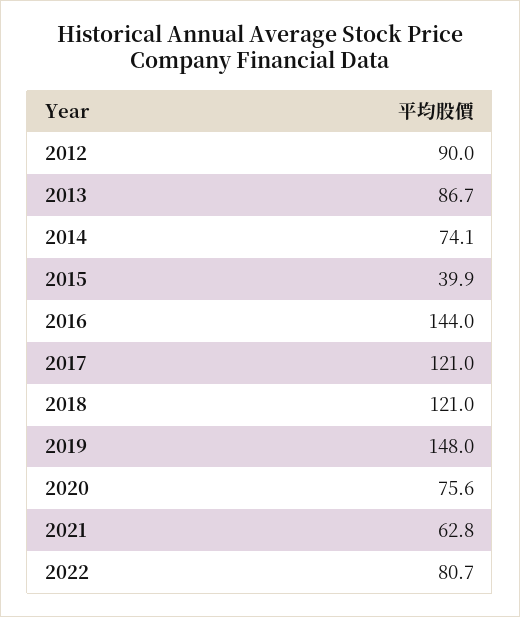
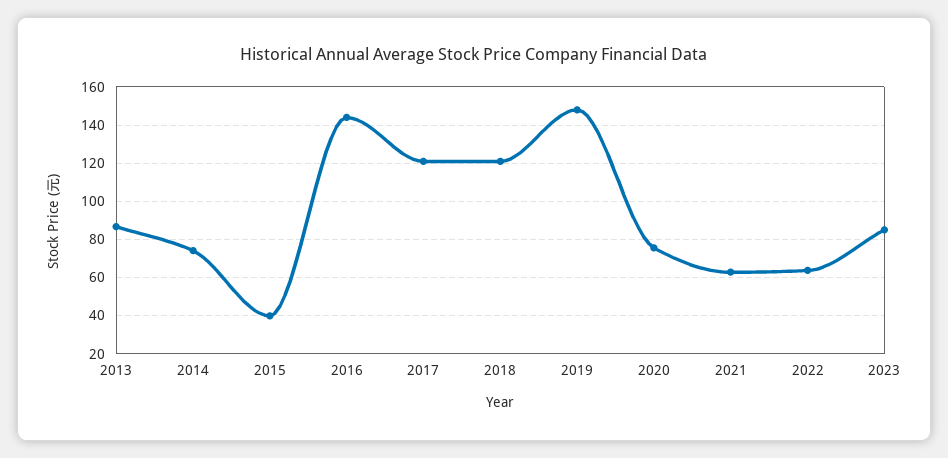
2012: 90 -> none
2022: 80.7 -> 65
2023: none -> 85

